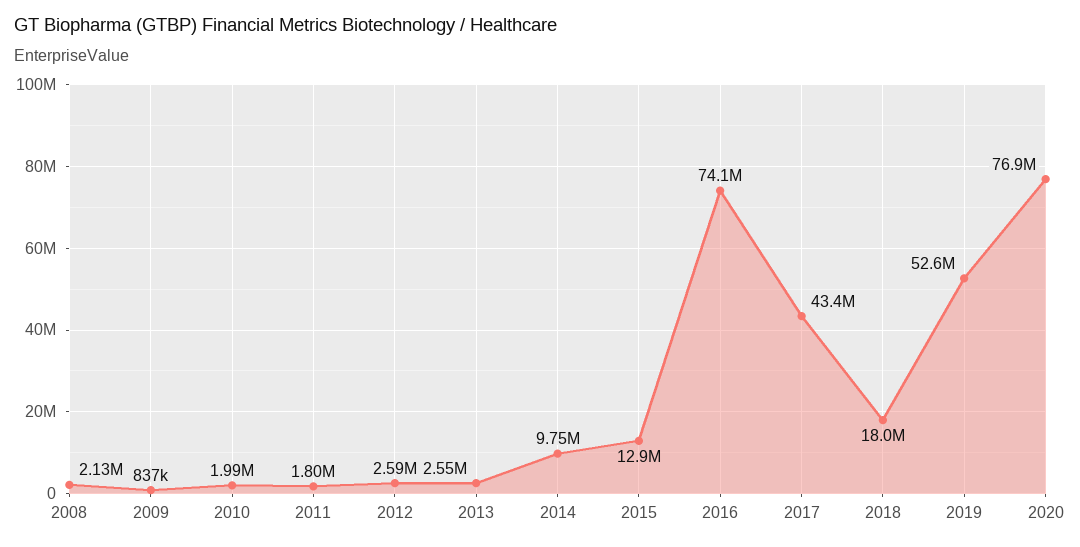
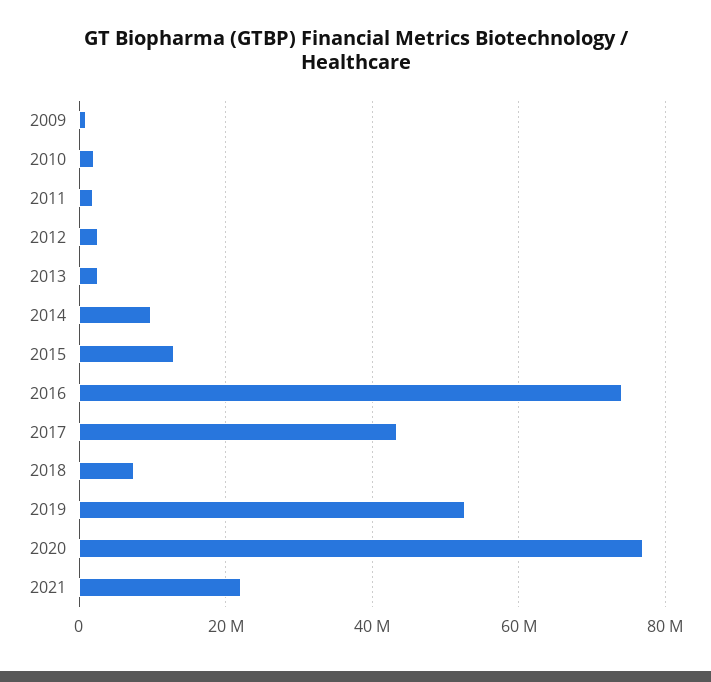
2008: 2130000 -> none
2018: 18000000 -> 8000000
2021: none -> 22000000

